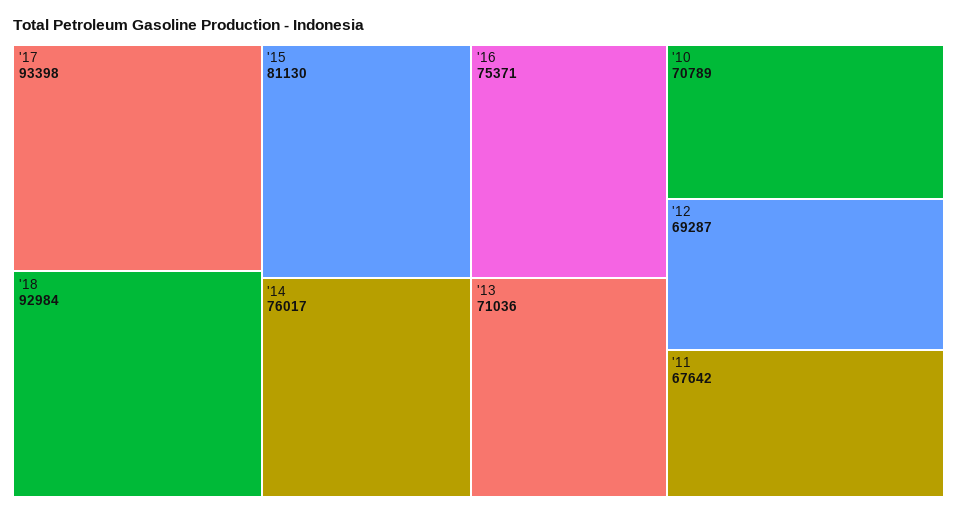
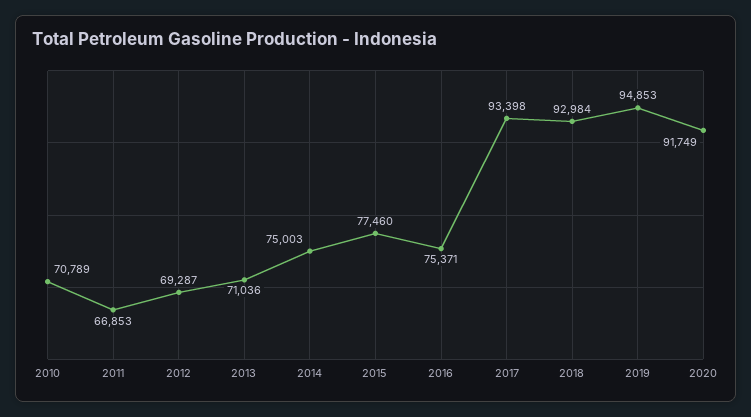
'15: 81130 -> 77460
'14: 76017 -> 75003
'11: 67642 -> 66853
2019: none -> 94853
2020: none -> 91749

